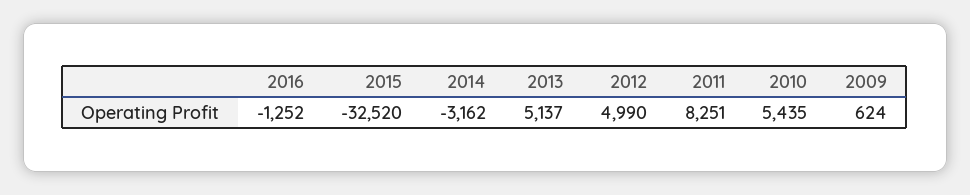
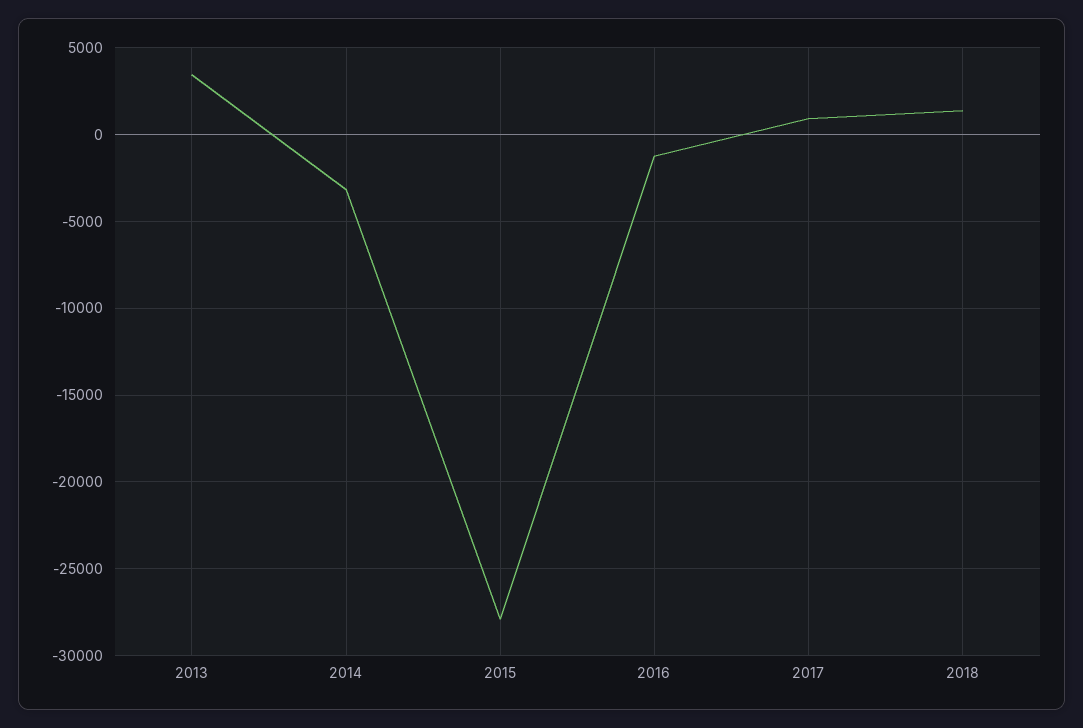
2015: -32520 -> -28000
2013: 5137 -> 3500
2012: 4990 -> none
2011: 8251 -> none
2010: 5435 -> none
2009: 624 -> none
2017: none -> 1000
2018: none -> 1500

